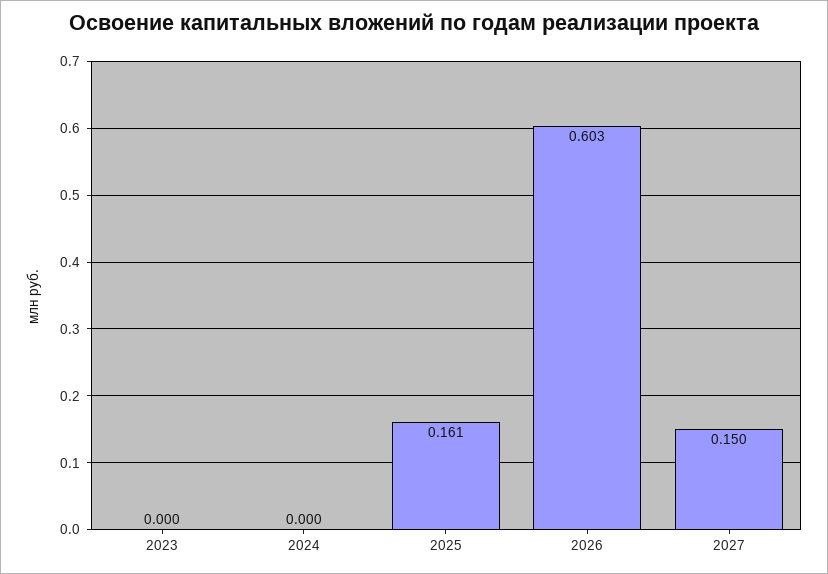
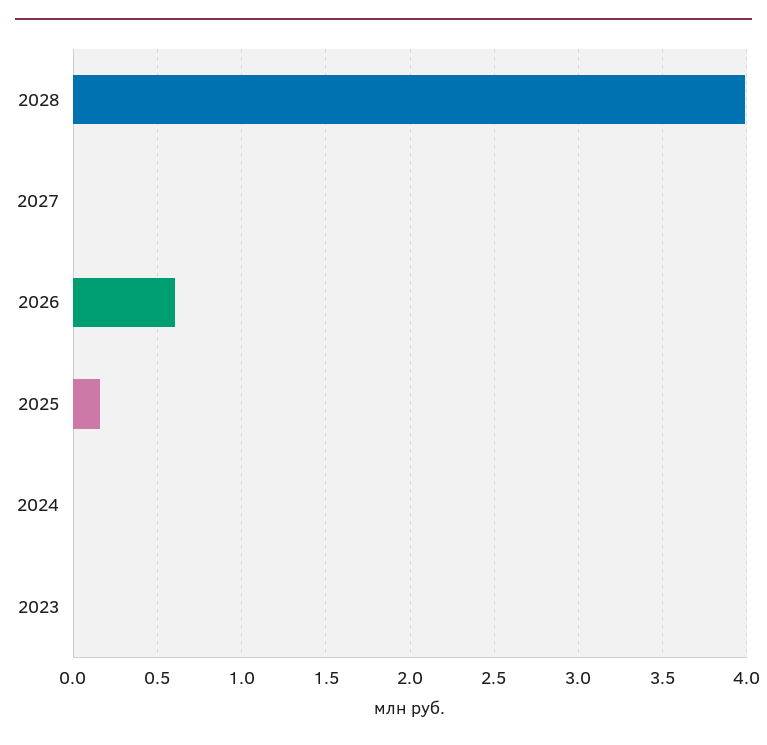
2027: 0.15 -> 0
2028: none -> 4

